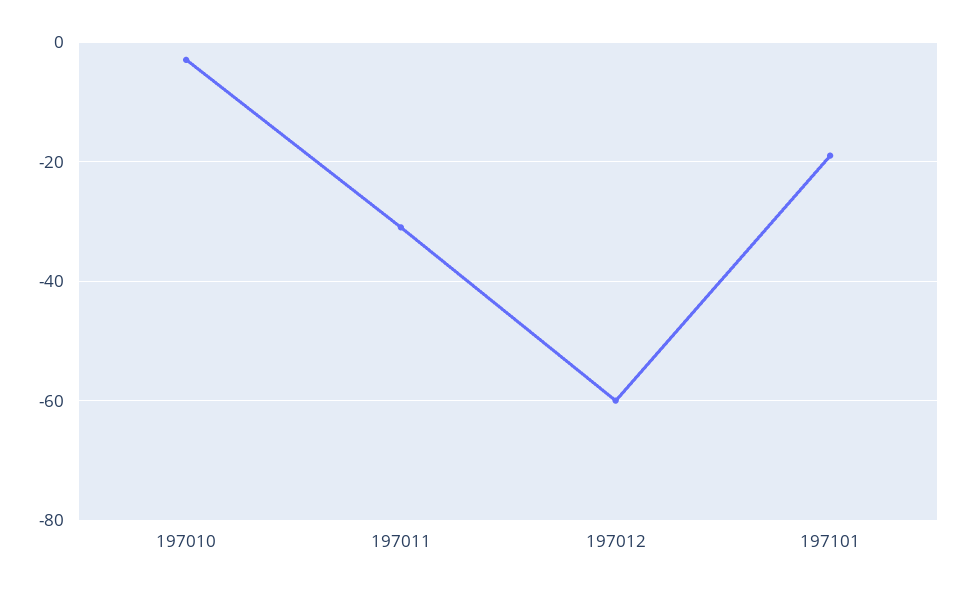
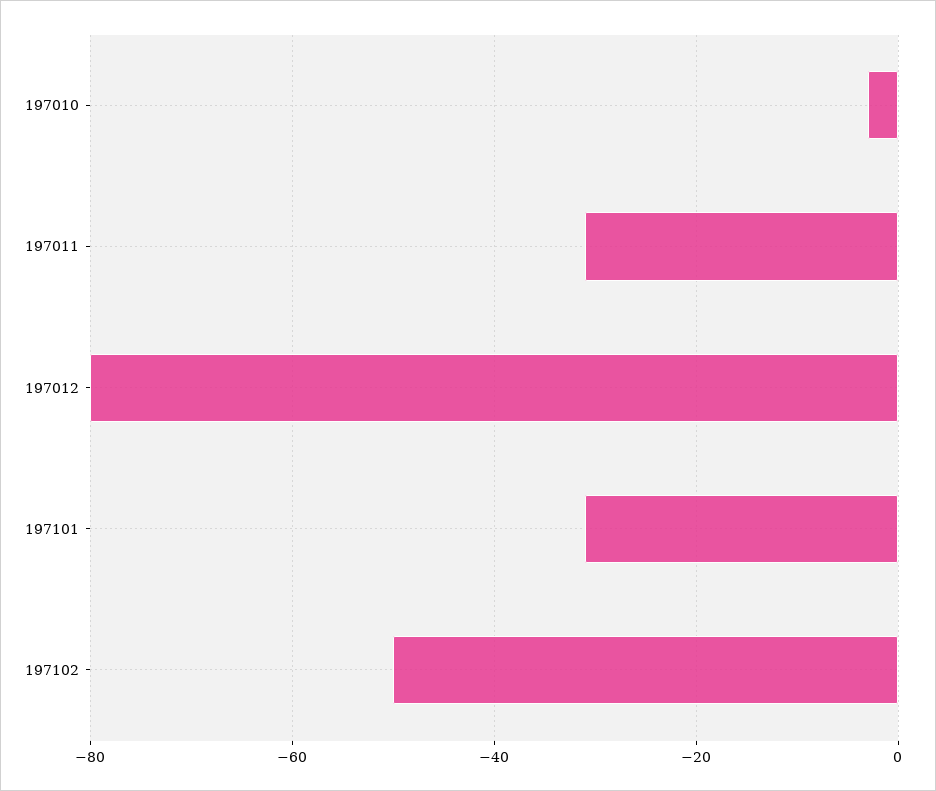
197012: -60 -> -80
197101: -20 -> -30
197102: none -> -50

